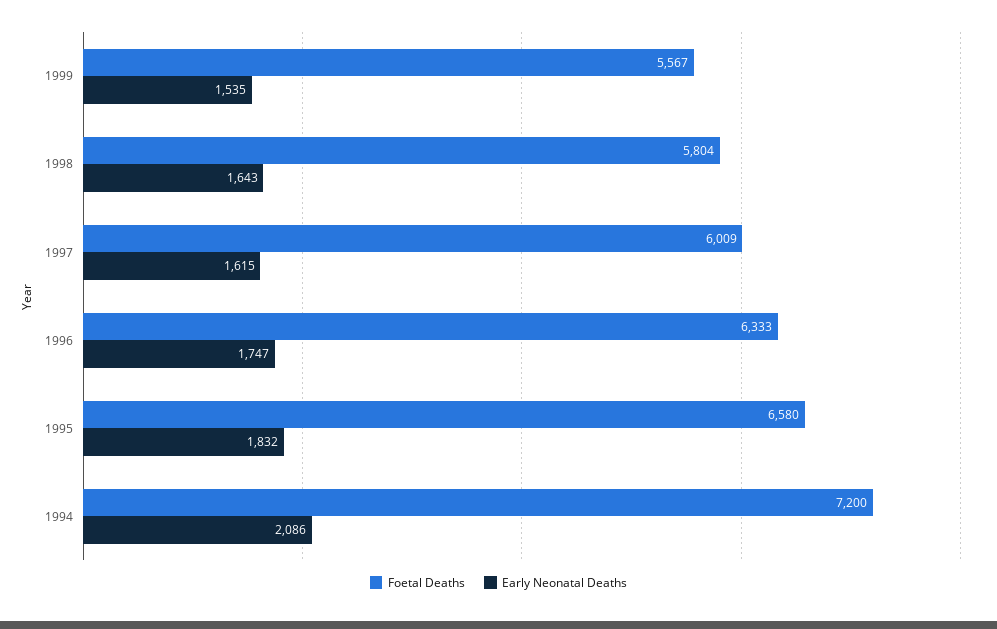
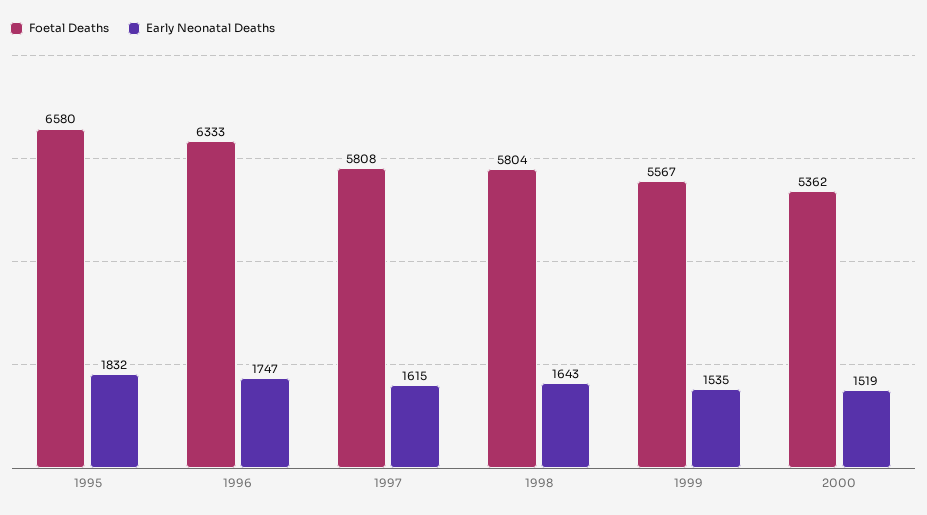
Foetal Deaths, 1997: 6009 -> 5808
Foetal Deaths, 1994: 7200 -> none
Early Neonatal Deaths, 1994: 2086 -> none
Foetal Deaths, 2000: none -> 5362
Early Neonatal Deaths, 2000: none -> 1519

